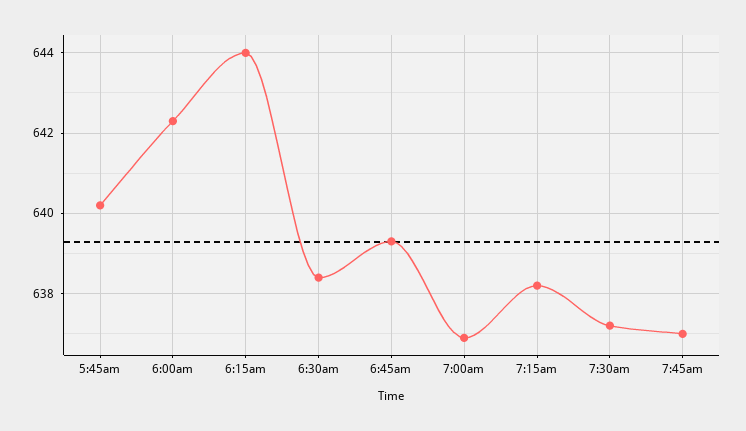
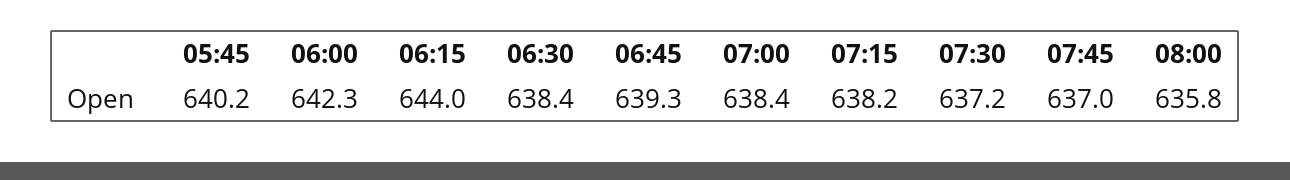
7:00am: 637 -> 638.4
08:00: none -> 635.8

